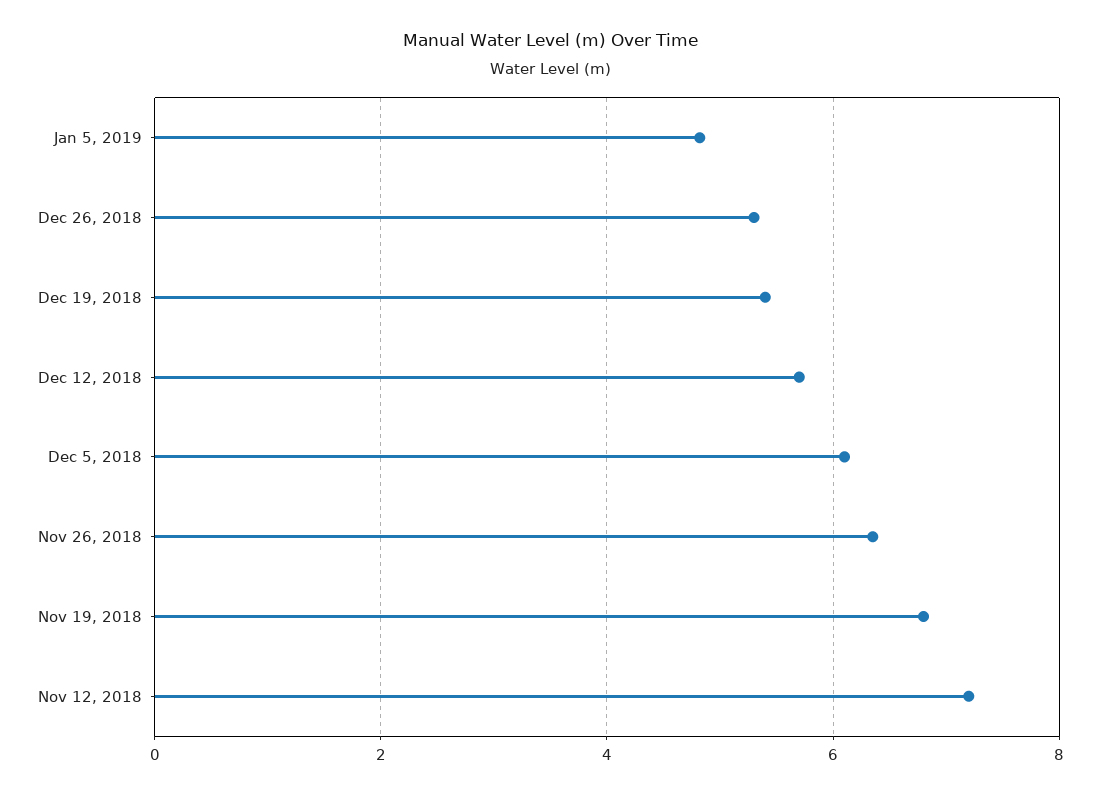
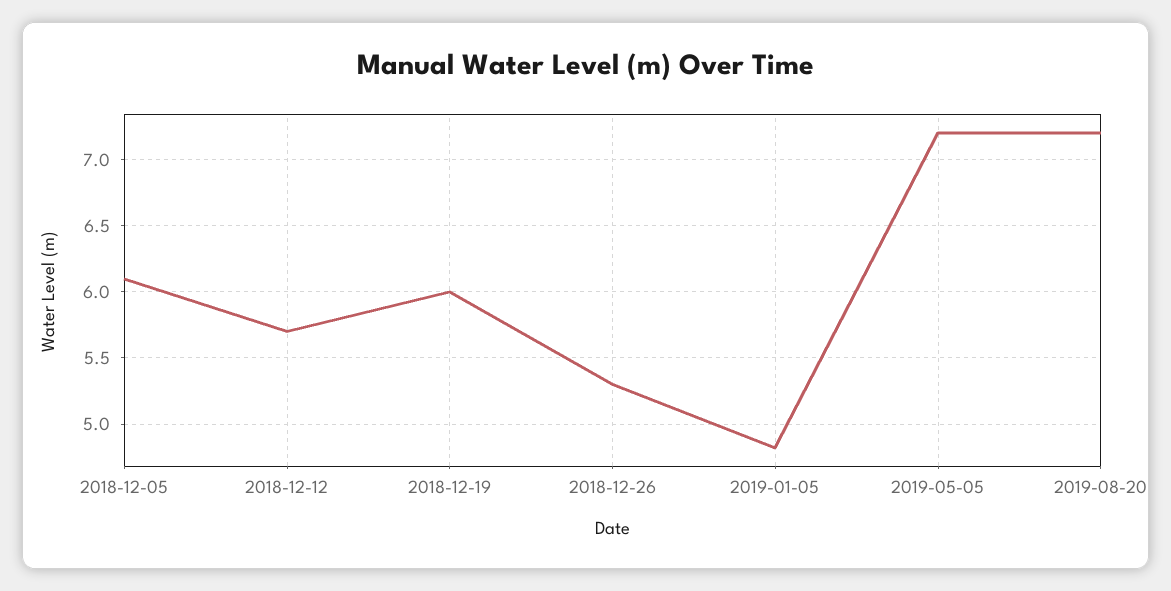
Dec 19, 2018: 5.4 -> 6
Nov 26, 2018: 6.4 -> none
Nov 19, 2018: 6.8 -> none
Nov 12, 2018: 7.2 -> none
2019-05-05: none -> 7.2
2019-08-20: none -> 7.2

